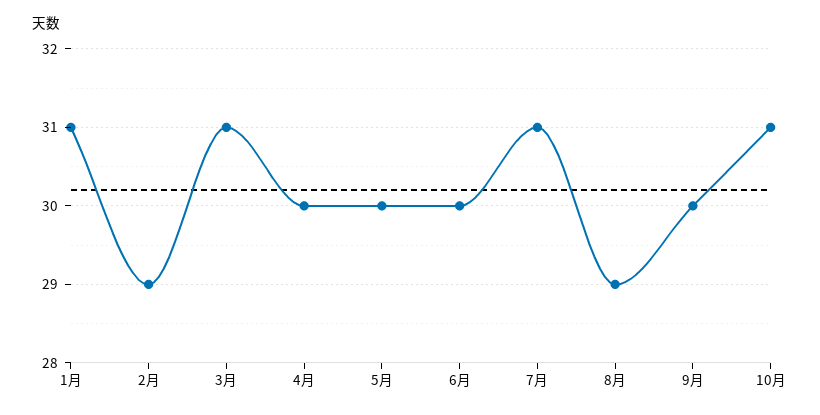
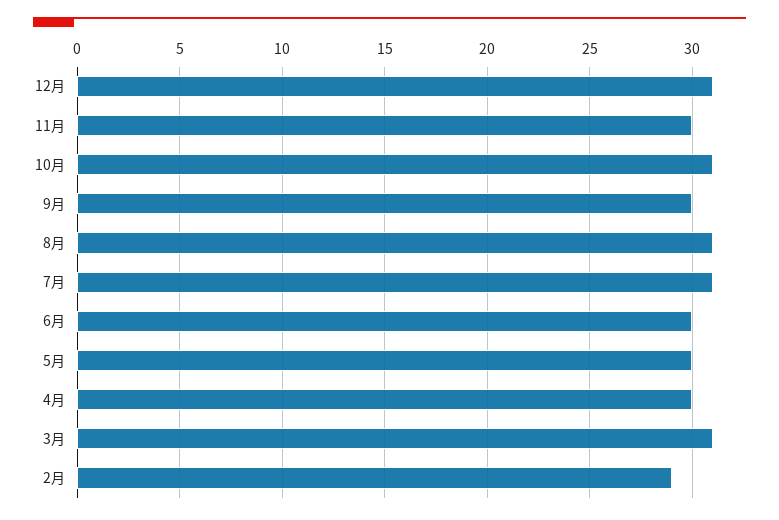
1月: 31 -> none
8月: 29 -> 31
12月: none -> 31
11月: none -> 30

